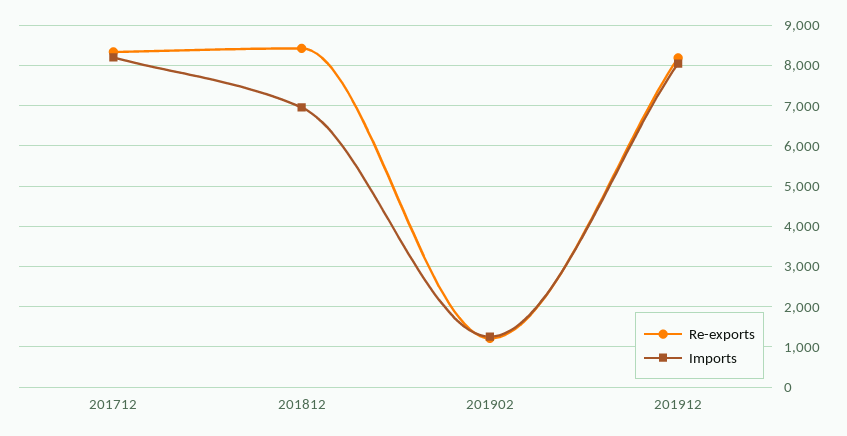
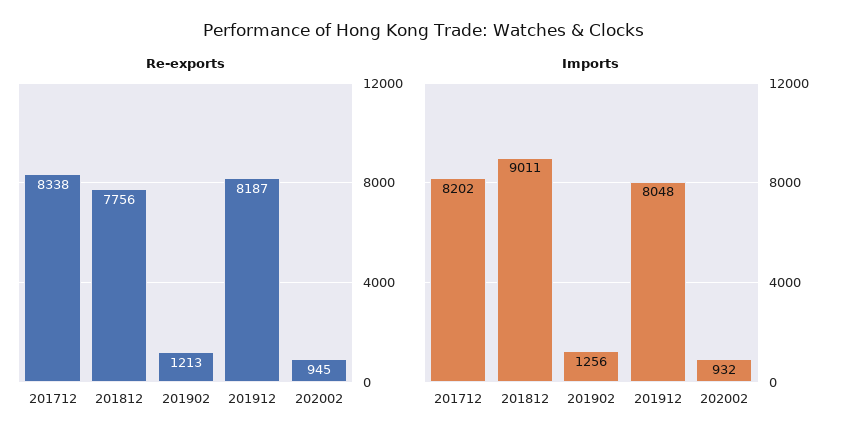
Re-exports, 201812: 8400 -> 7756
Imports, 201812: 7000 -> 9011
Re-exports, 202002: none -> 945
Imports, 202002: none -> 932

